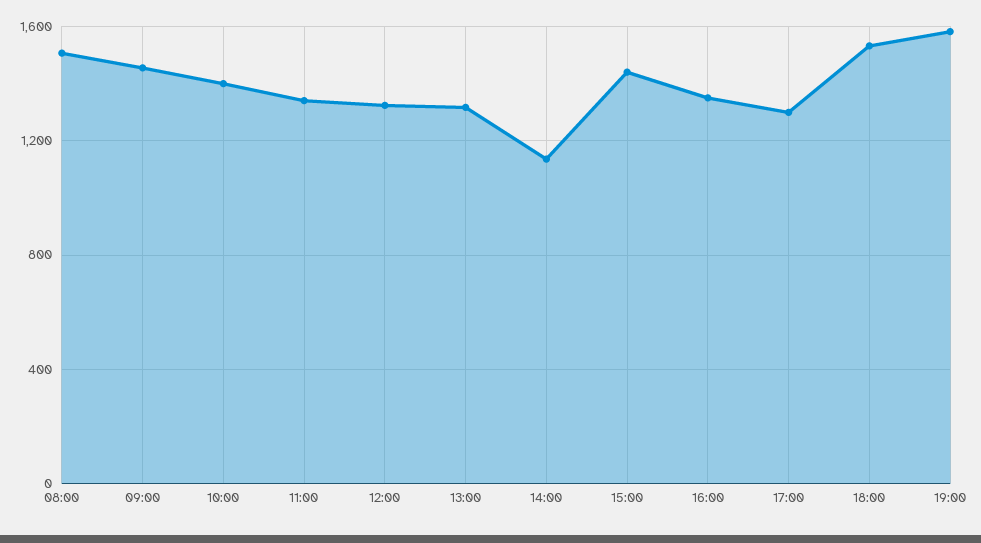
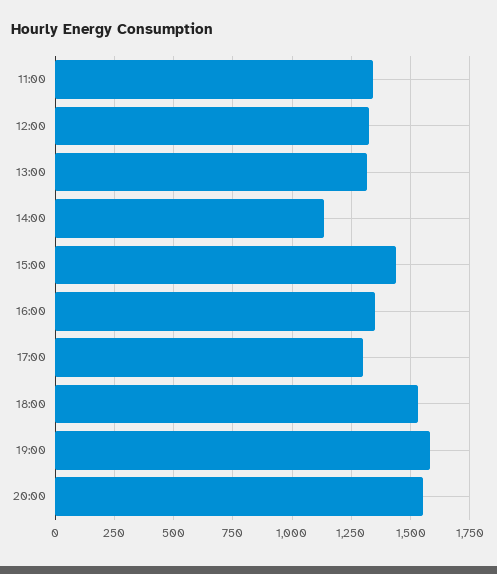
08:00: 1500 -> none
09:00: 1450 -> none
10:00: 1400 -> none
20:00: none -> 1550

